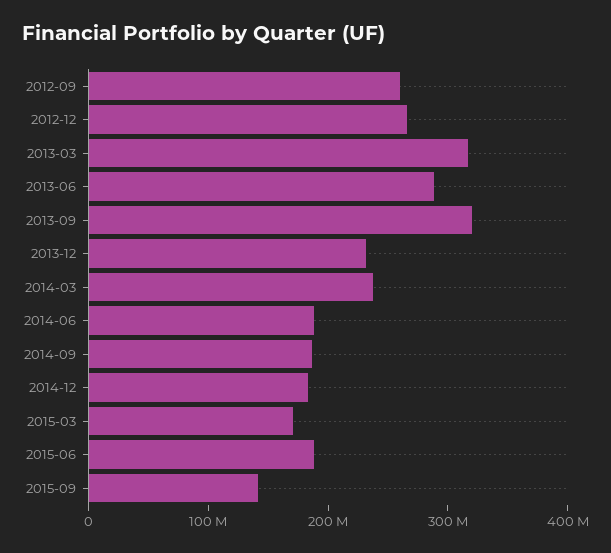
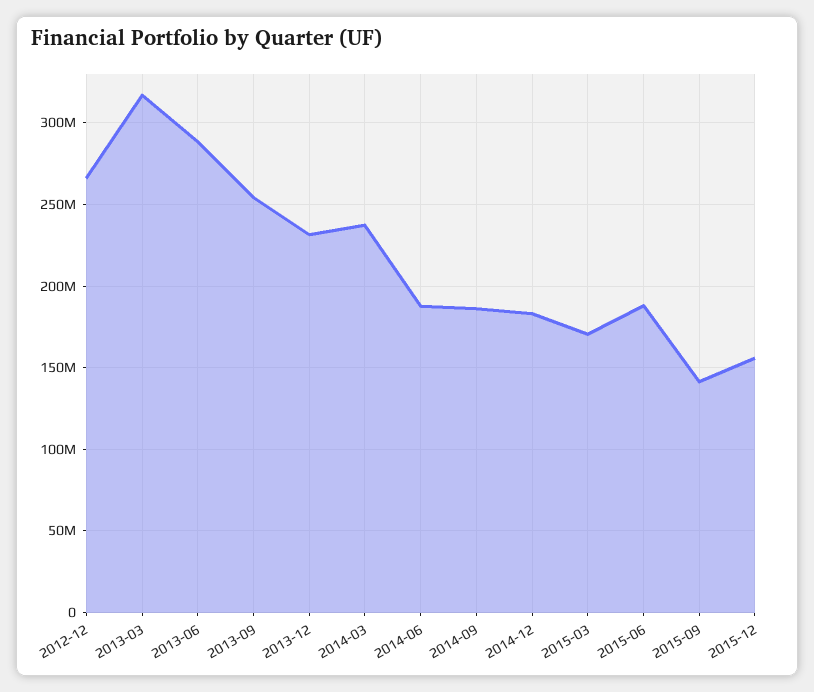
2012-09: 260000000 -> none
2013-09: 320000000 -> 255000000
2015-12: none -> 155000000

